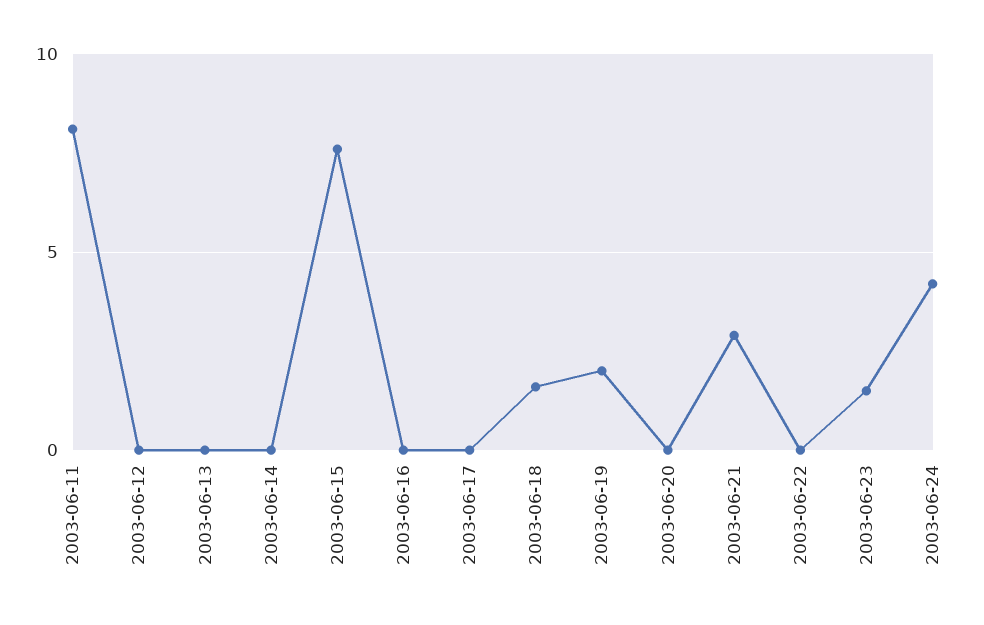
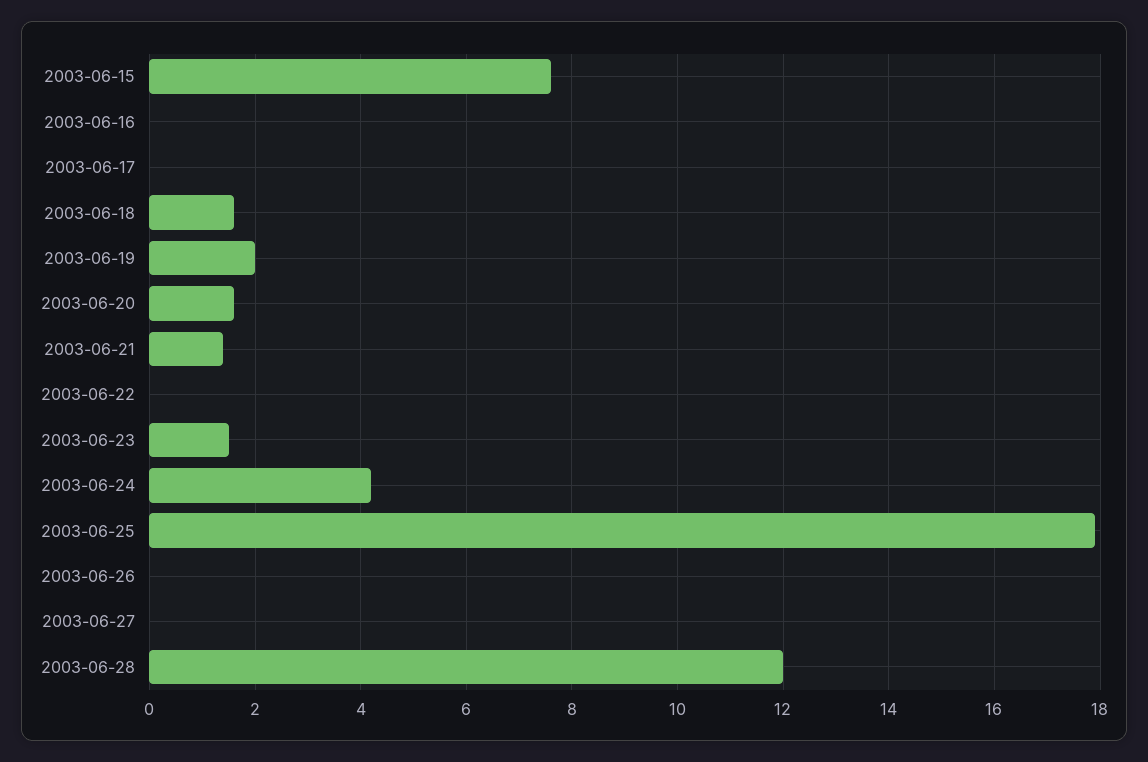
2003-06-11: 8 -> none
2003-06-12: 0 -> none
2003-06-13: 0 -> none
2003-06-14: 0 -> none
2003-06-20: 0 -> 1.5
2003-06-21: 3 -> 1.5
2003-06-25: none -> 18
2003-06-26: none -> 0
2003-06-27: none -> 0
2003-06-28: none -> 12

